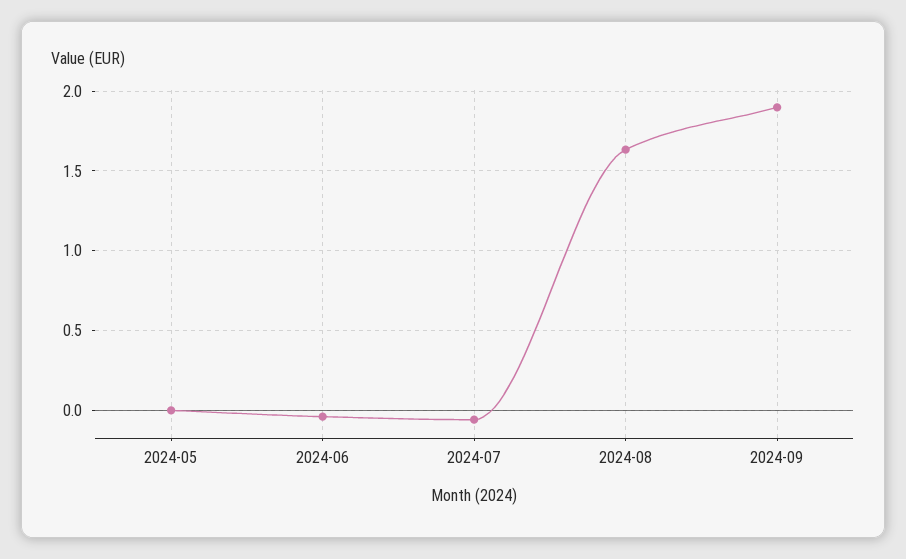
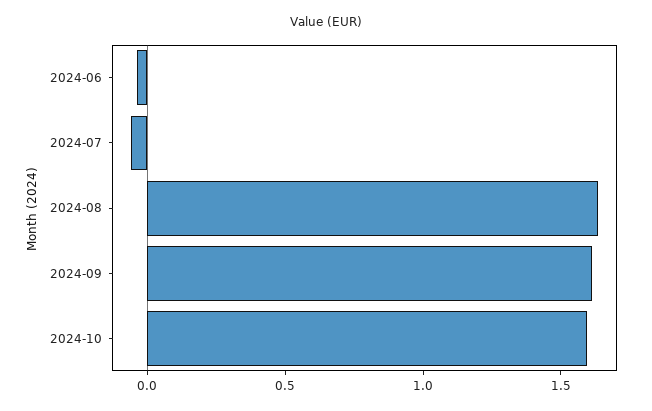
2024-05: 0 -> none
2024-09: 1.9 -> 1.6
2024-10: none -> 1.6

